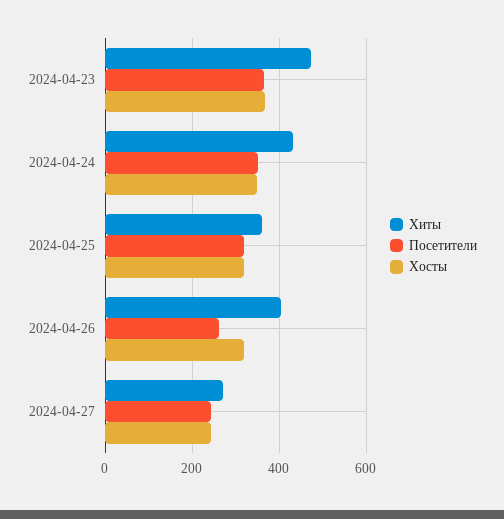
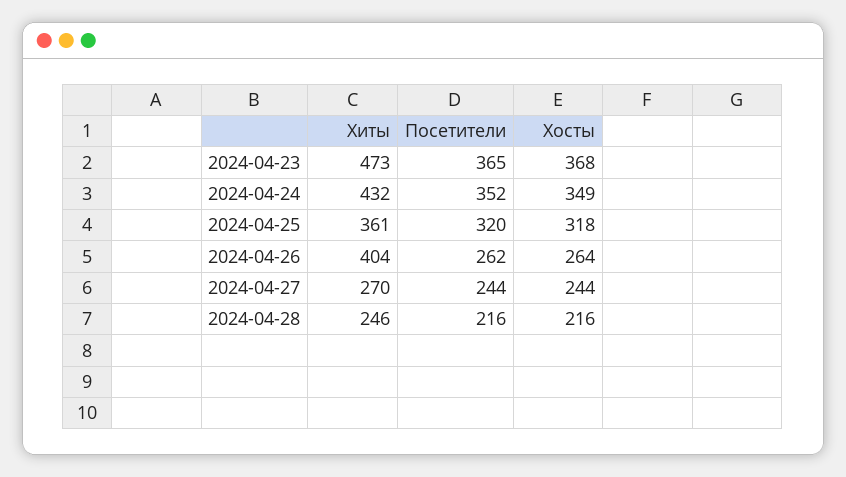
Хосты, 2024-04-26: 320 -> 264
Хиты, 2024-04-28: none -> 246
Посетители, 2024-04-28: none -> 216
Хосты, 2024-04-28: none -> 216

